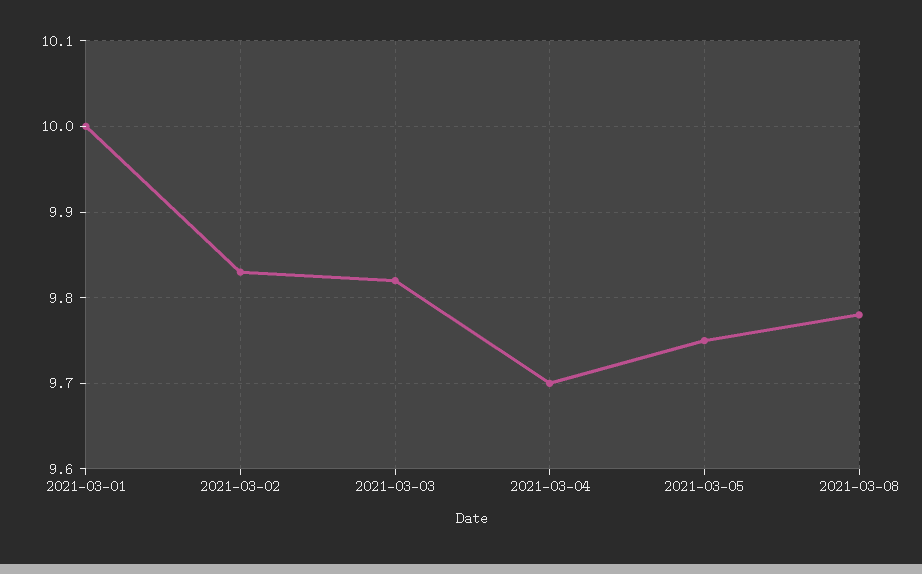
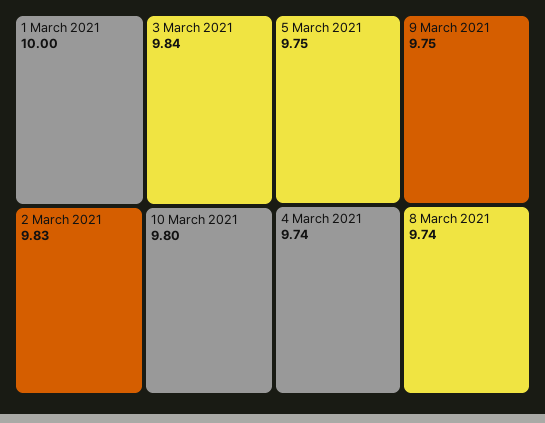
2021-03-03: 9.82 -> 9.84
2021-03-04: 9.7 -> 9.74
2021-03-08: 9.78 -> 9.74
10 March 2021: none -> 9.8
9 March 2021: none -> 9.75

